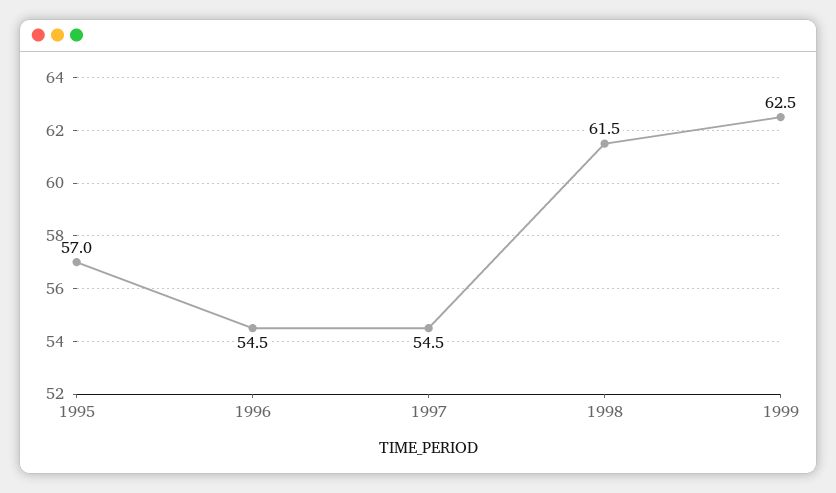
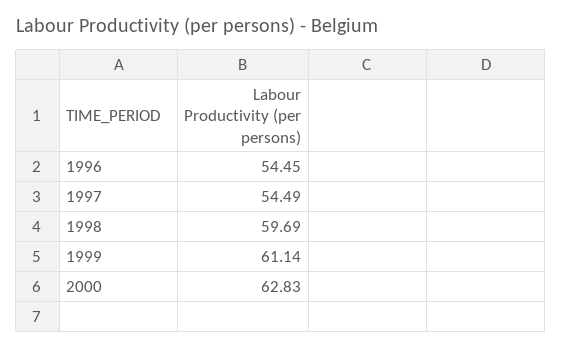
1995: 57 -> none
1998: 61.5 -> 59.69
1999: 62.5 -> 61.14
2000: none -> 62.83

